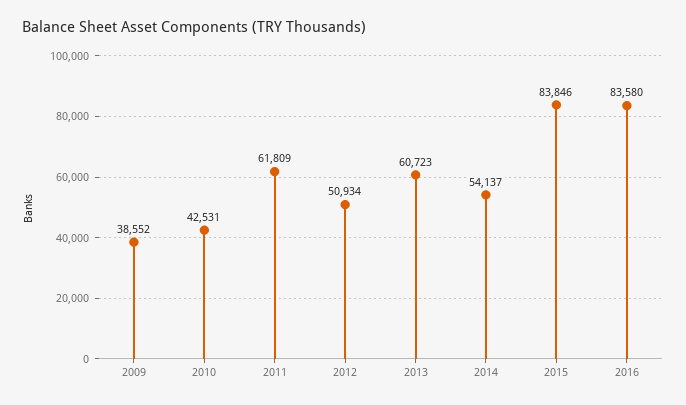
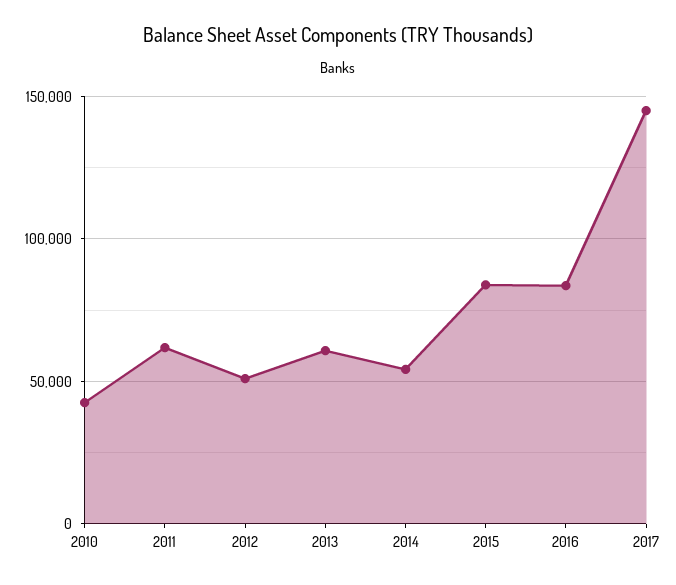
2009: 38552 -> none
2017: none -> 145000

